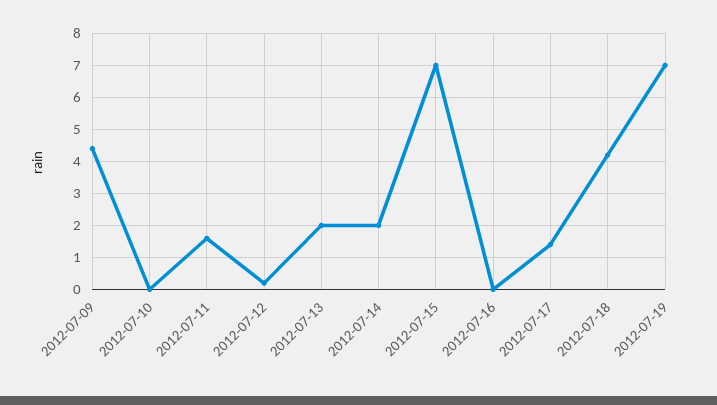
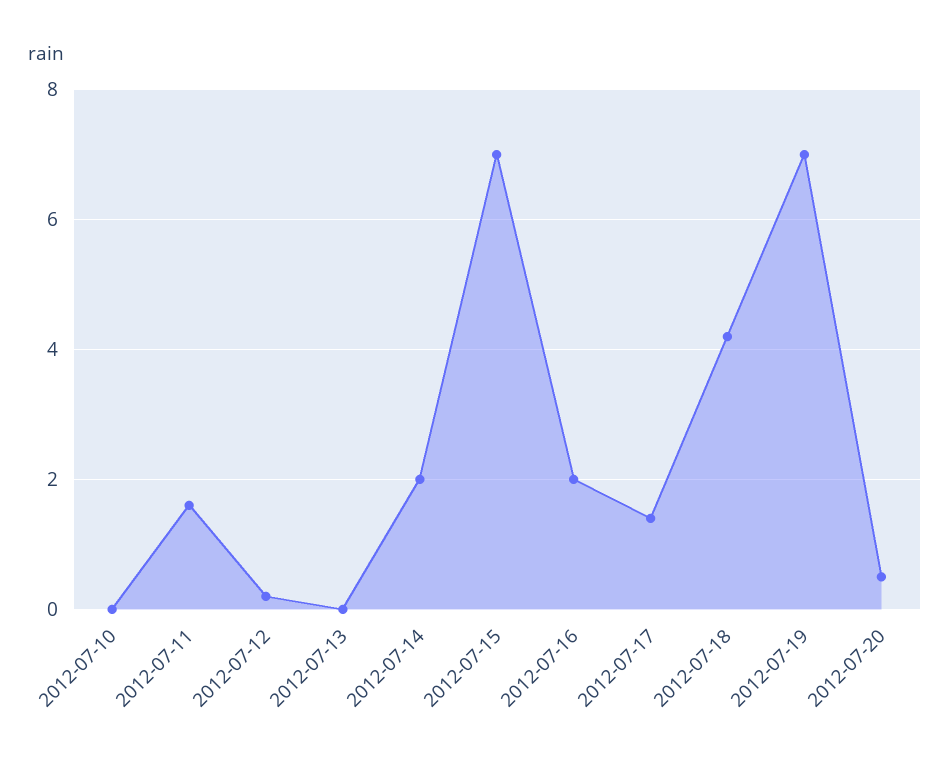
2012-07-09: 4.5 -> none
2012-07-13: 2 -> 0
2012-07-16: 0 -> 2
2012-07-20: none -> 0.5

